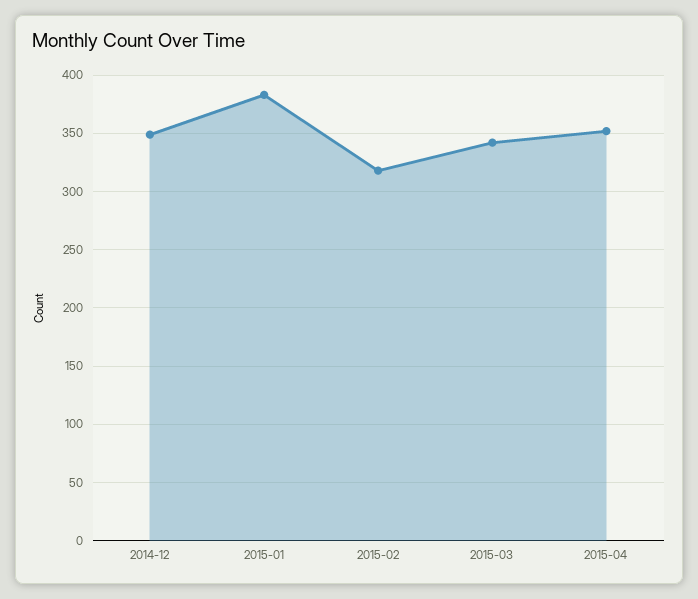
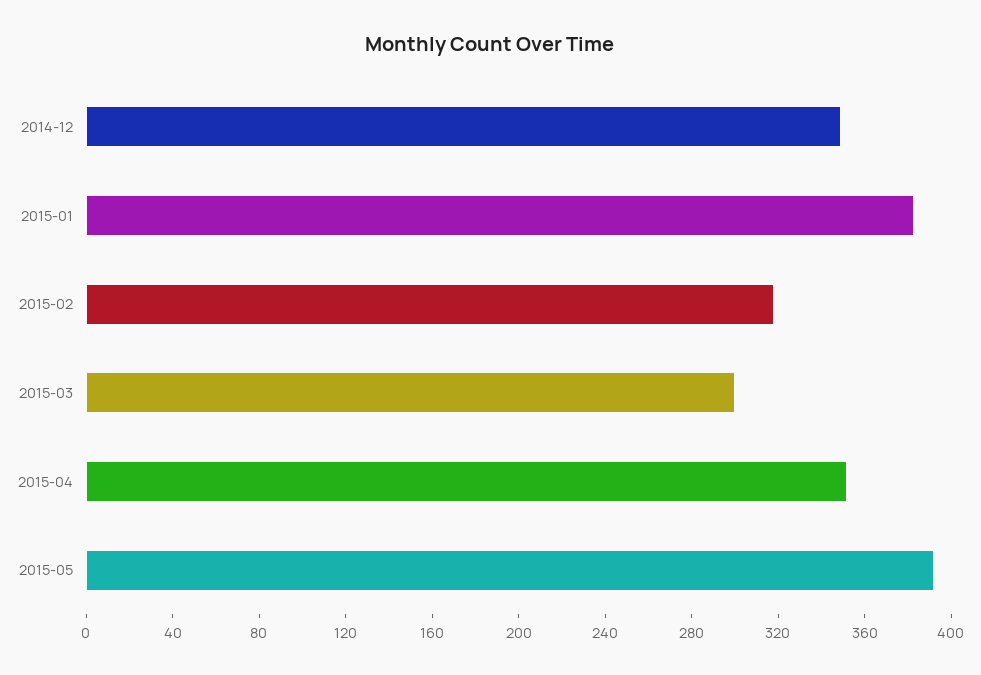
2015-03: 340 -> 300
2015-05: none -> 390

